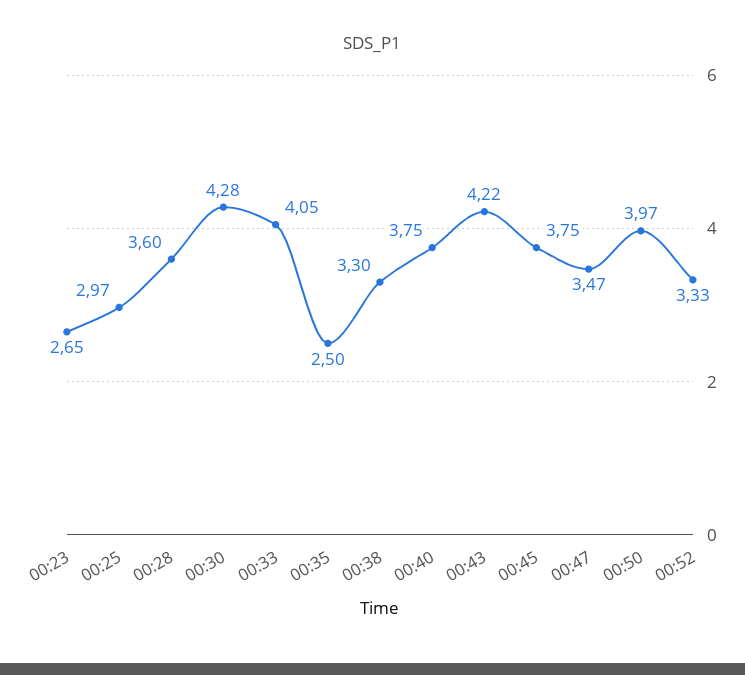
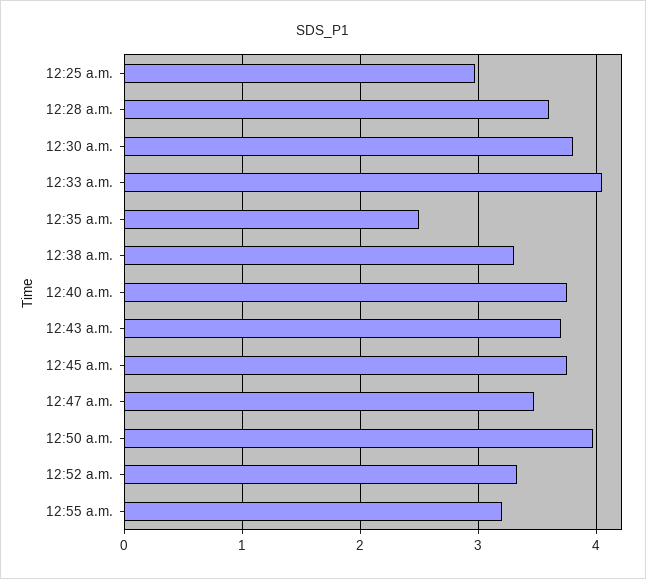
00:23: 2.65 -> none
00:30: 4.28 -> 3.8
00:43: 4.22 -> 3.7
12:55 a.m.: none -> 3.2

